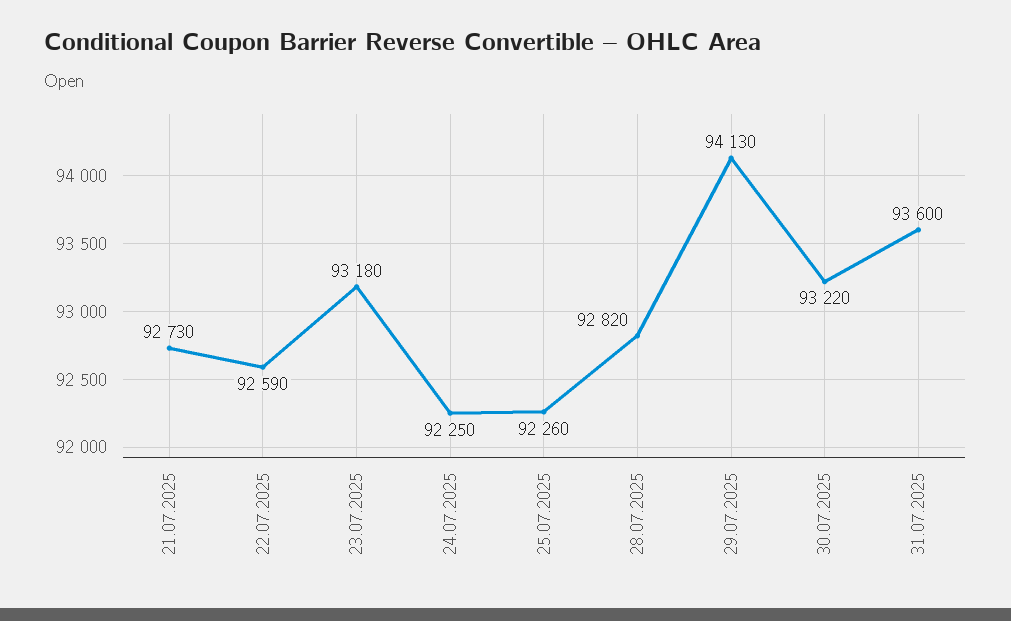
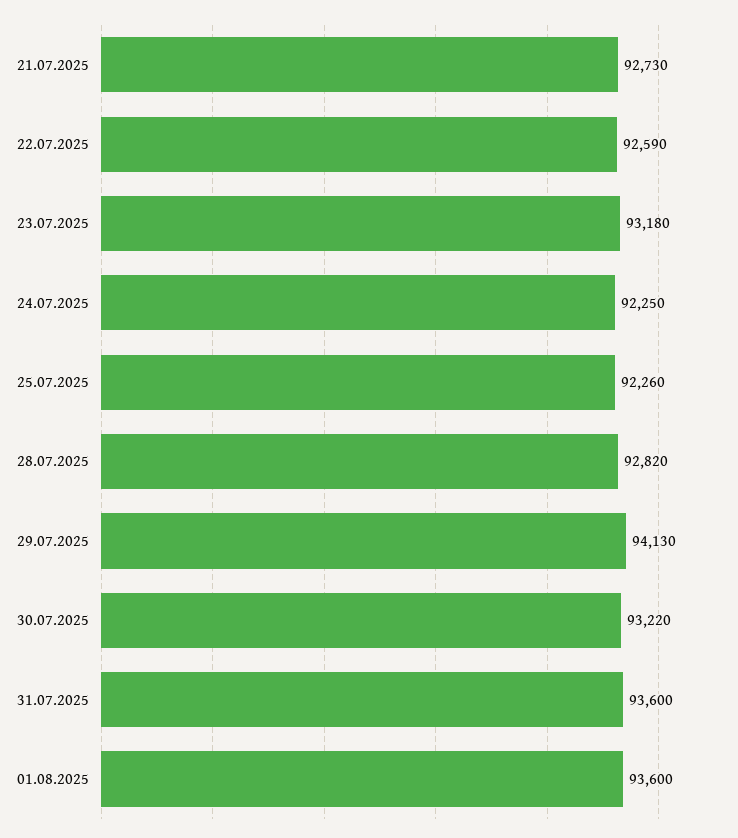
01.08.2025: none -> 93600

